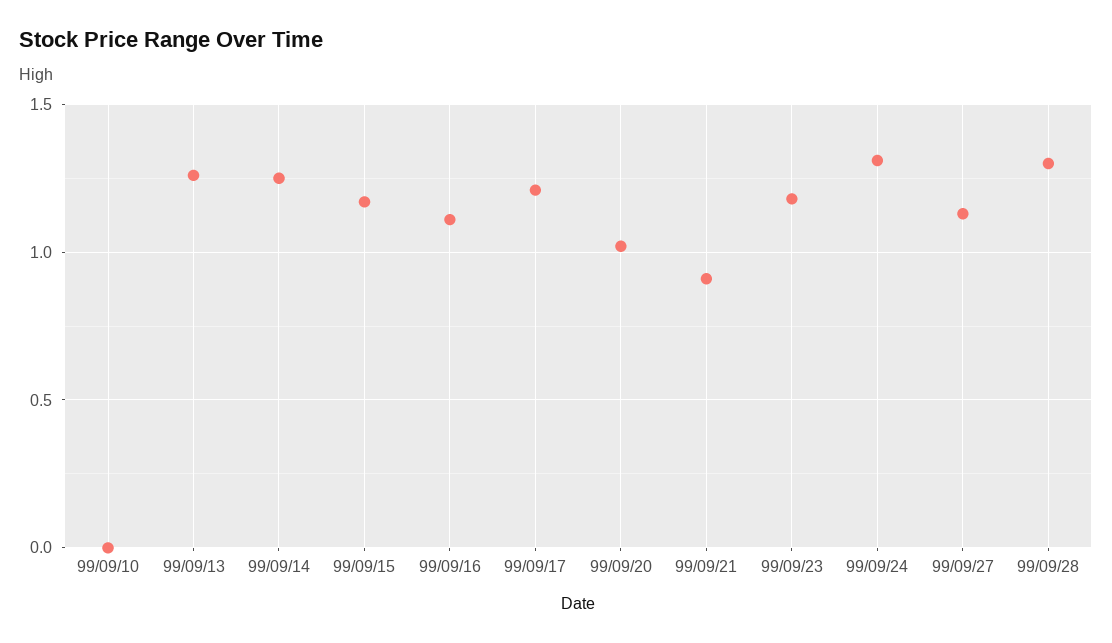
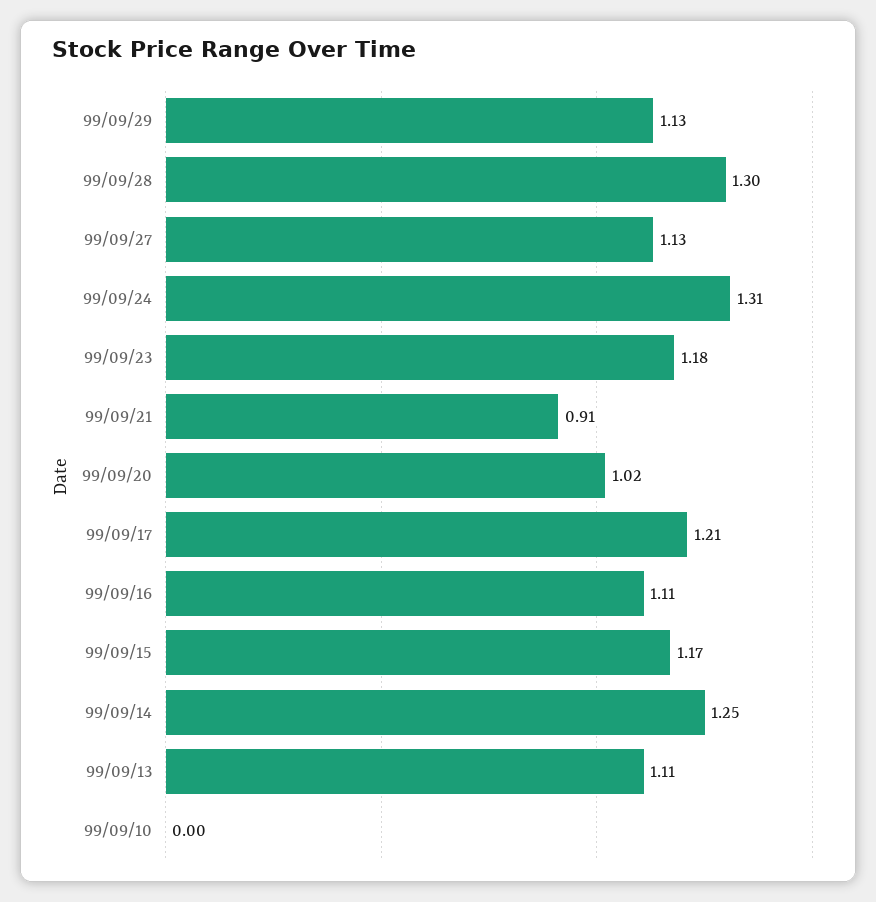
99/09/13: 1.25 -> 1.11
99/09/29: none -> 1.13

